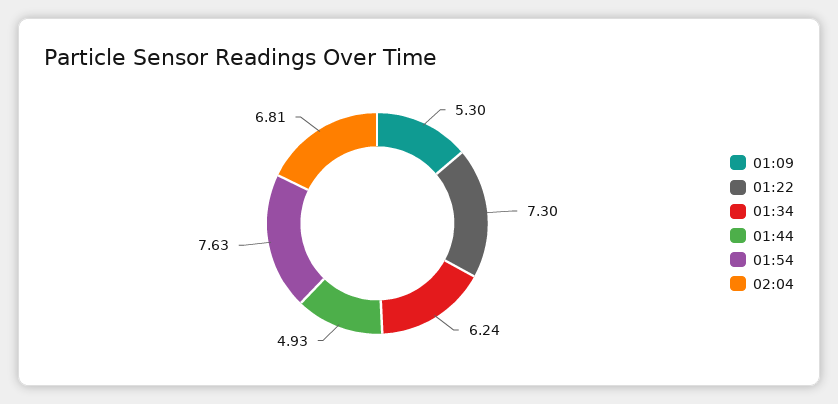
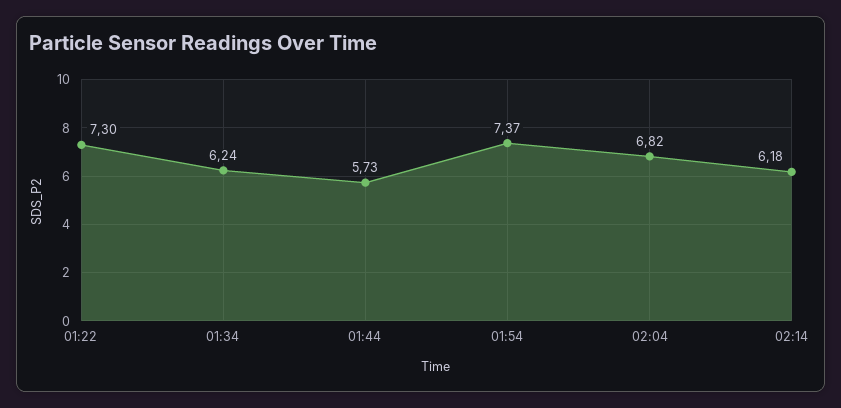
01:09: 5.3 -> none
01:44: 4.93 -> 5.73
01:54: 7.63 -> 7.37
02:04: 6.81 -> 6.82
02:14: none -> 6.18

